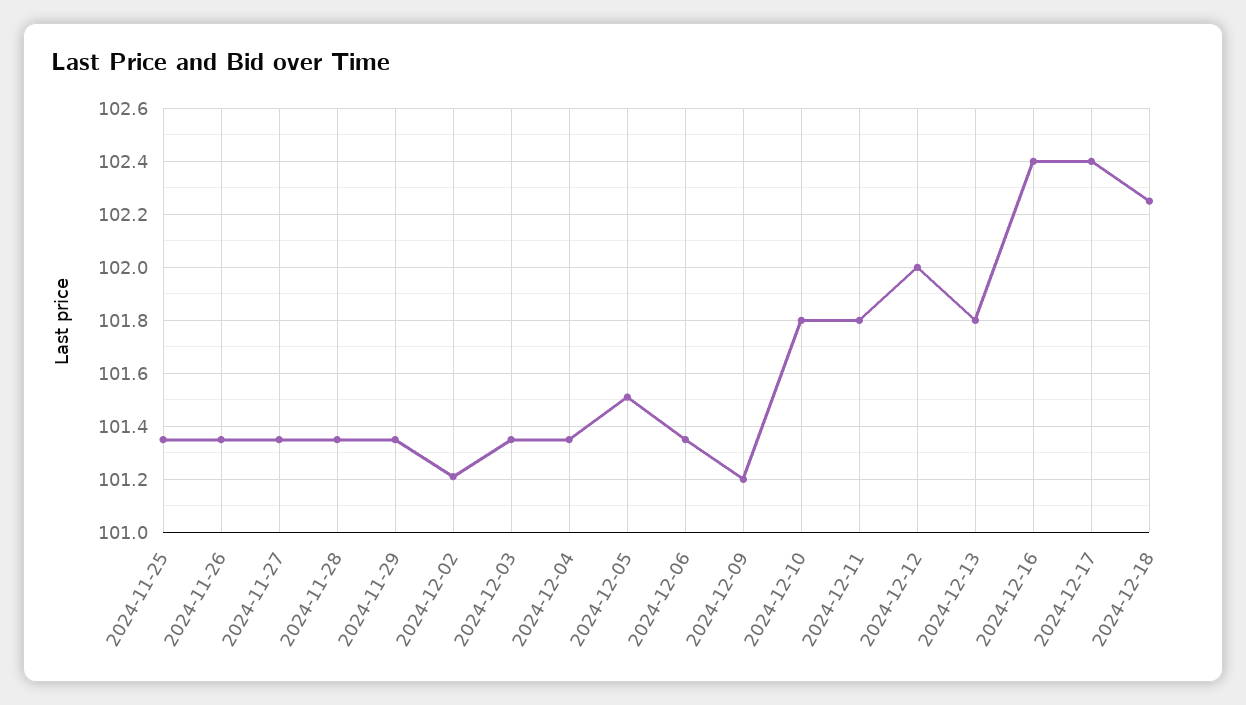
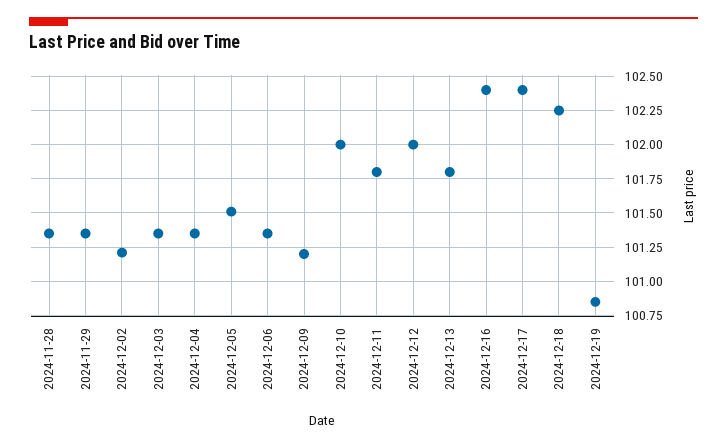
2024-11-25: 101.35 -> none
2024-11-26: 101.35 -> none
2024-11-27: 101.35 -> none
2024-12-10: 101.8 -> 102
2024-12-19: none -> 100.85

